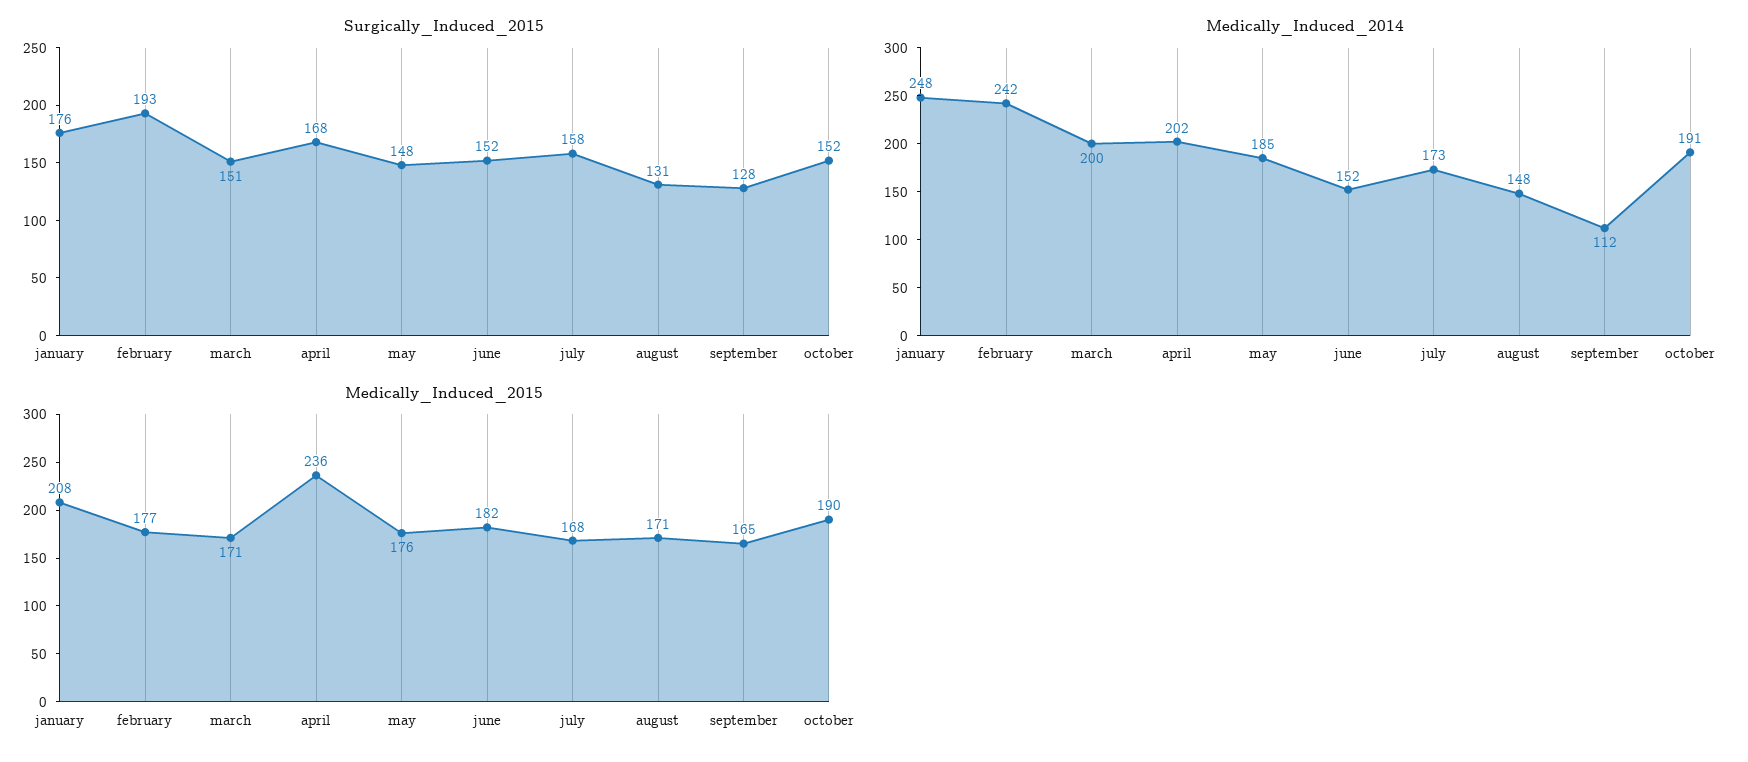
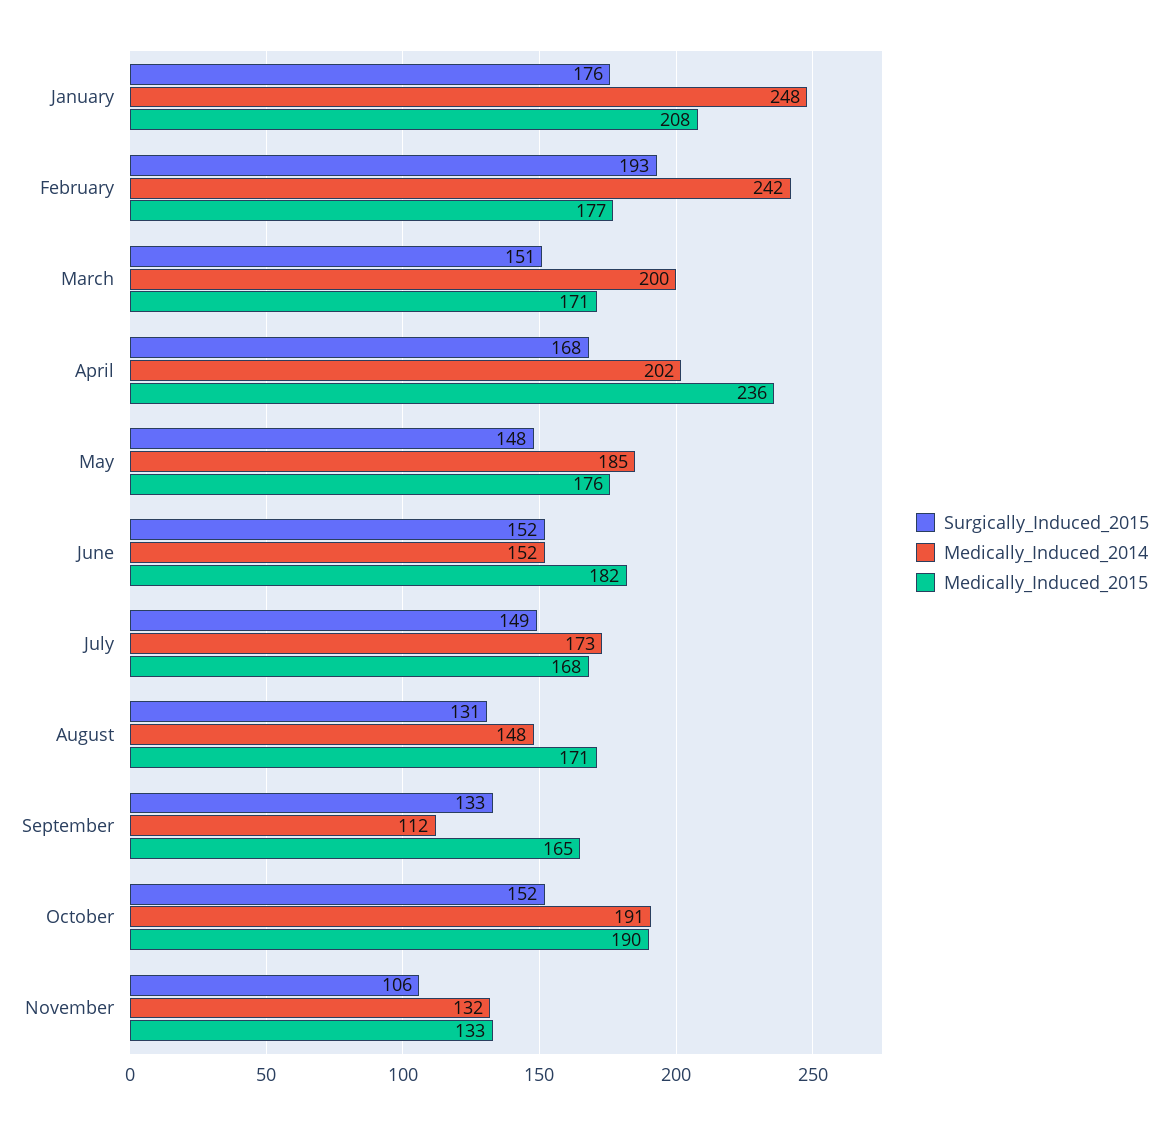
Surgically_Induced_2015, july: 158 -> 149
Surgically_Induced_2015, september: 128 -> 133
Surgically_Induced_2015, November: none -> 106
Medically_Induced_2014, November: none -> 132
Medically_Induced_2015, November: none -> 133

